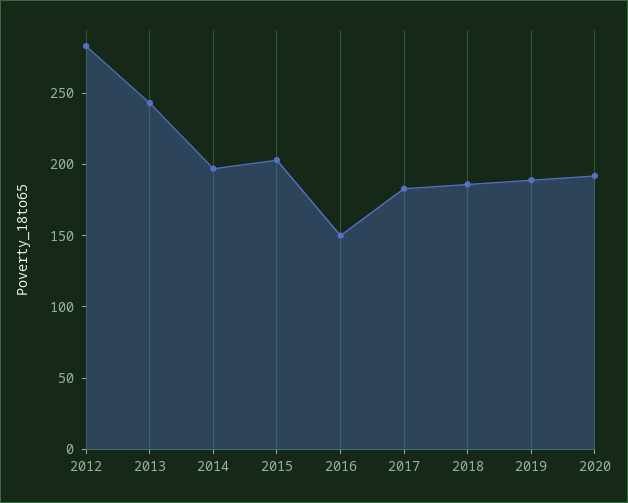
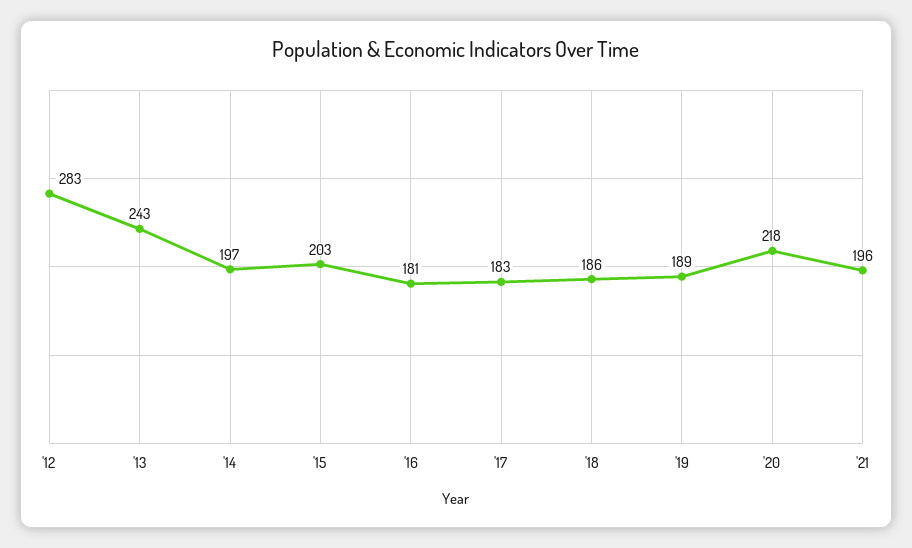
2016: 150 -> 181
2020: 190 -> 218
'21: none -> 196

